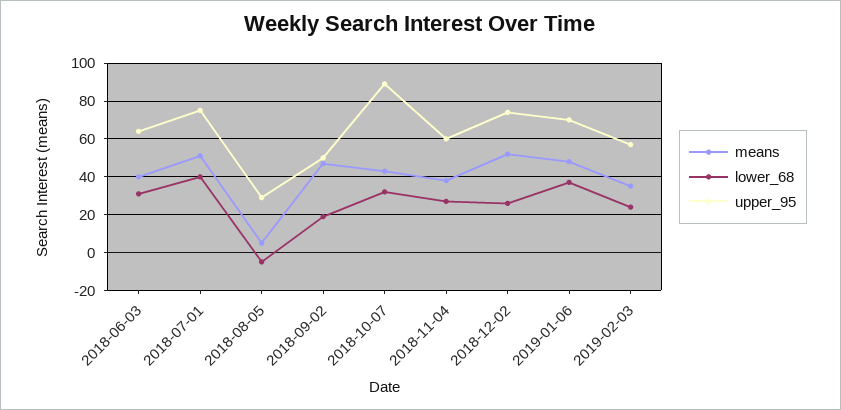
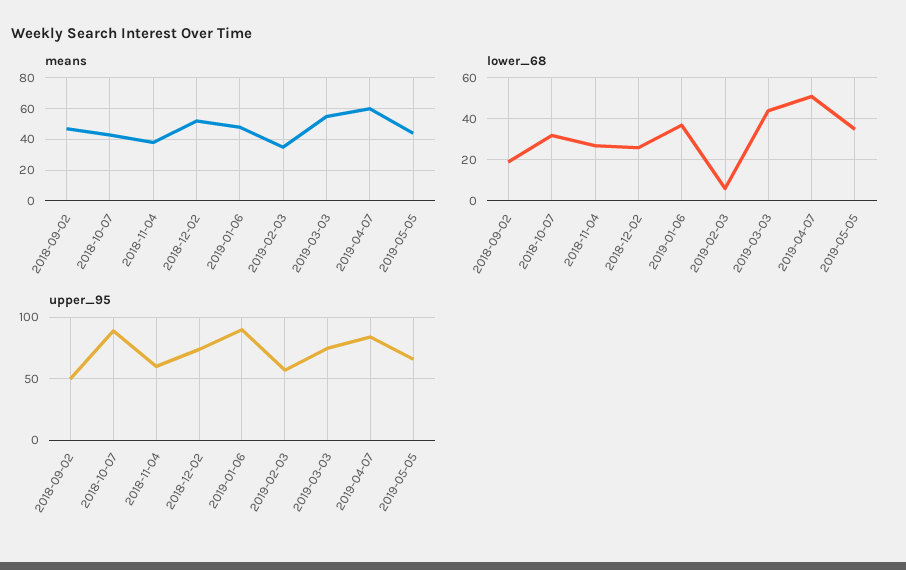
means, 2018-06-03: 40 -> none
lower_68, 2018-06-03: 30 -> none
upper_95, 2018-06-03: 65 -> none
means, 2018-07-01: 50 -> none
lower_68, 2018-07-01: 40 -> none
upper_95, 2018-07-01: 75 -> none
means, 2018-08-05: 5 -> none
lower_68, 2018-08-05: -5 -> none
upper_95, 2018-08-05: 30 -> none
upper_95, 2019-01-06: 70 -> 90
lower_68, 2019-02-03: 25 -> 5
means, 2019-03-03: none -> 55
means, 2019-04-07: none -> 60
means, 2019-05-05: none -> 45
lower_68, 2019-03-03: none -> 45
lower_68, 2019-04-07: none -> 50
lower_68, 2019-05-05: none -> 35
upper_95, 2019-03-03: none -> 75
upper_95, 2019-04-07: none -> 85
upper_95, 2019-05-05: none -> 65

